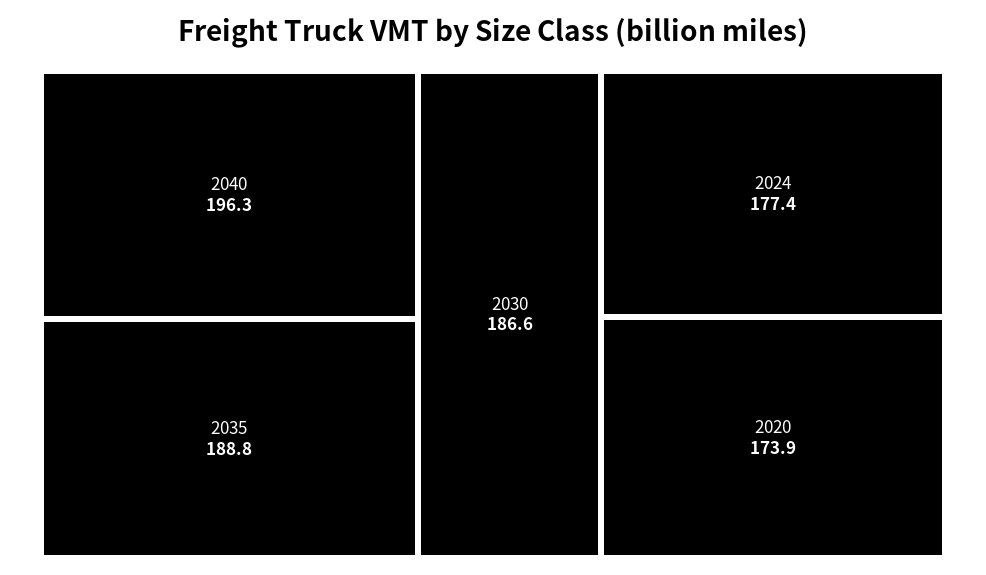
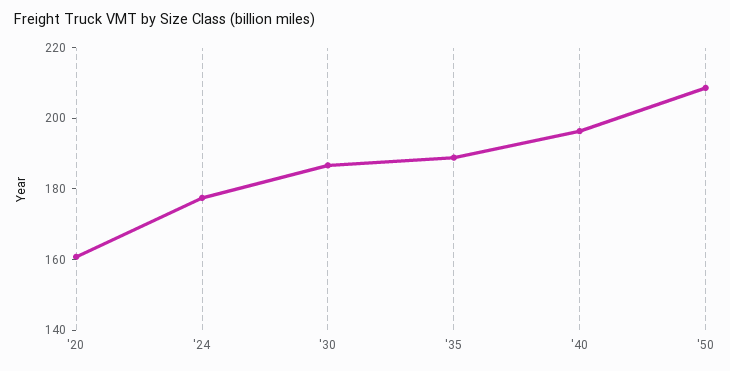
2020: 173.9 -> 160
'50: none -> 210

